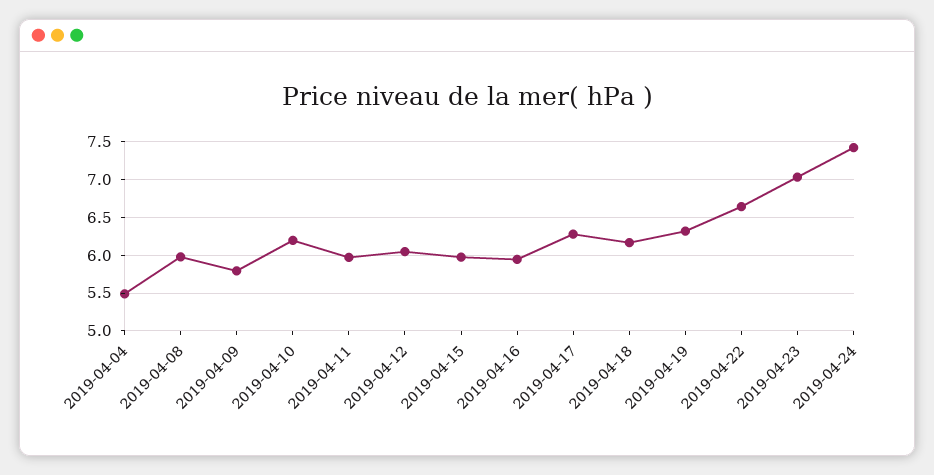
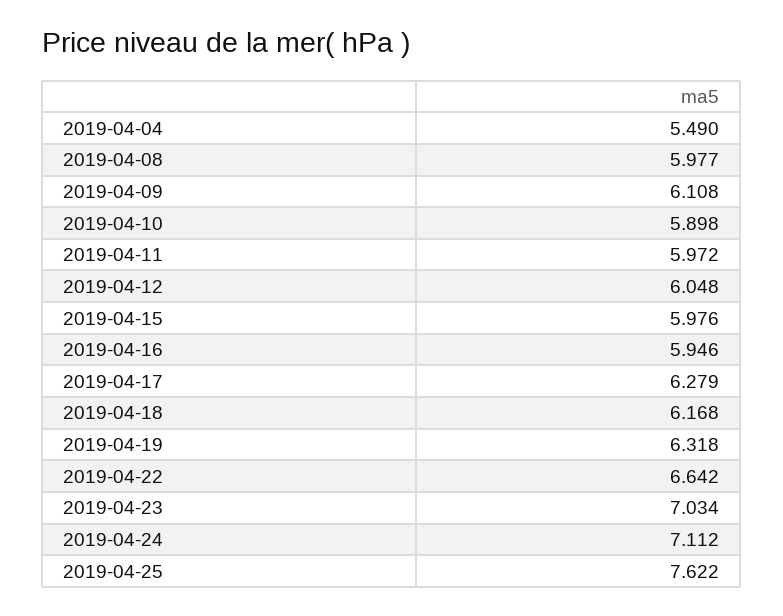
2019-04-09: 5.8 -> 6.108
2019-04-10: 6.2 -> 5.898
2019-04-24: 7.4 -> 7.112
2019-04-25: none -> 7.622

